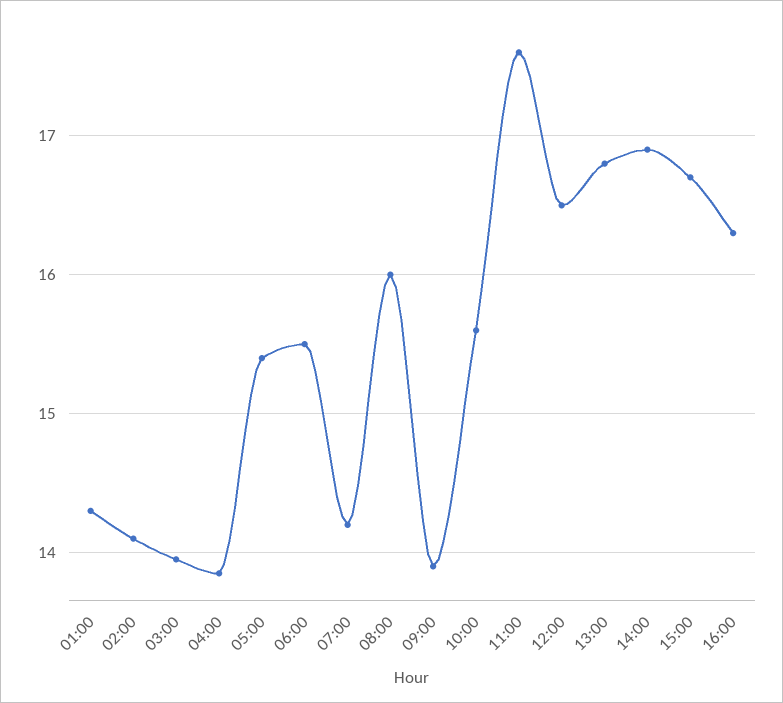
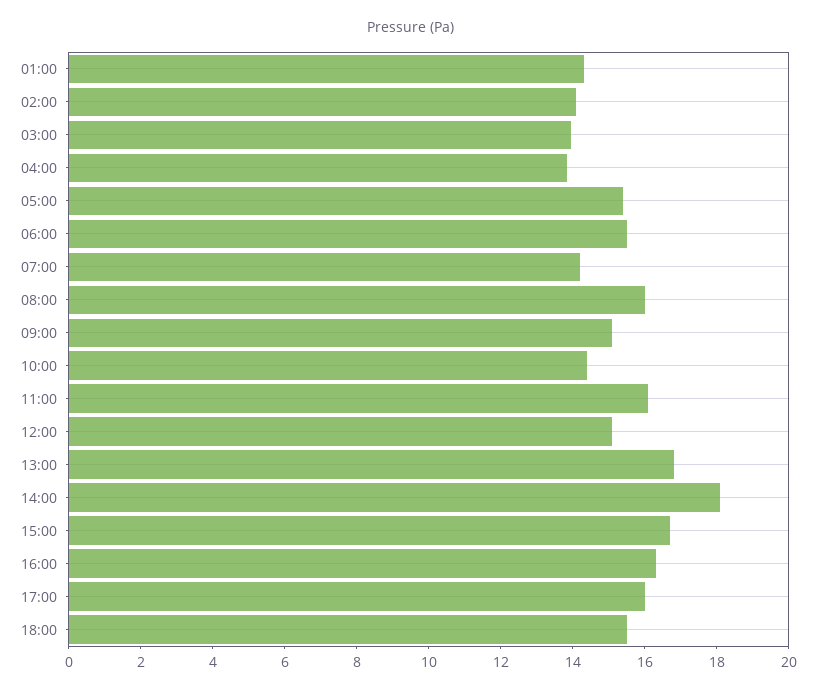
09:00: 13.9 -> 15
10:00: 15.6 -> 14.5
11:00: 17.6 -> 16
12:00: 16.5 -> 15
14:00: 16.9 -> 18
17:00: none -> 16
18:00: none -> 15.5

